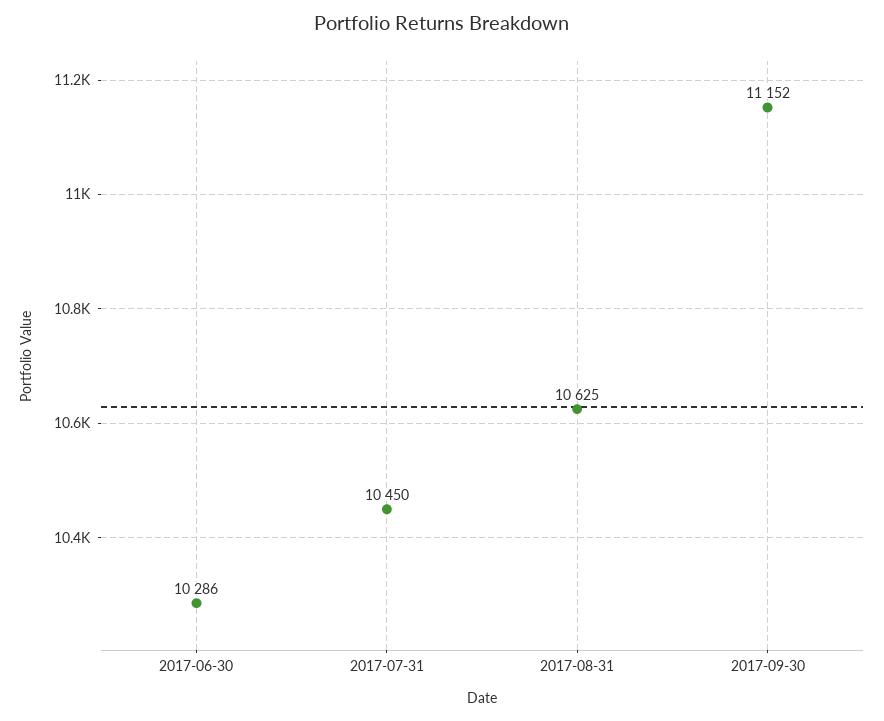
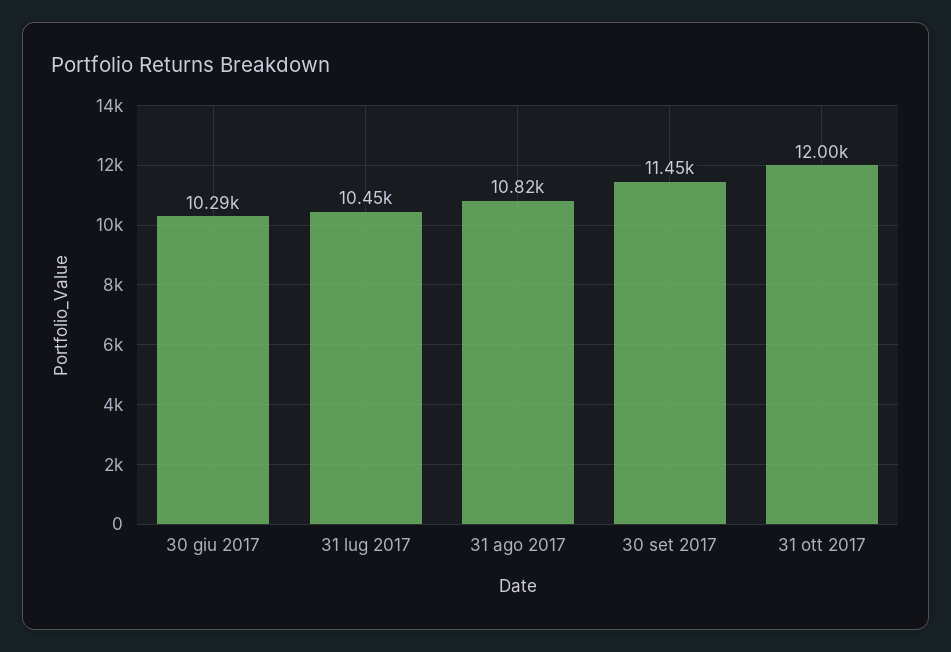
2017-08-31: 10625 -> 10820
2017-09-30: 11152 -> 11450
31 ott 2017: none -> 12000

